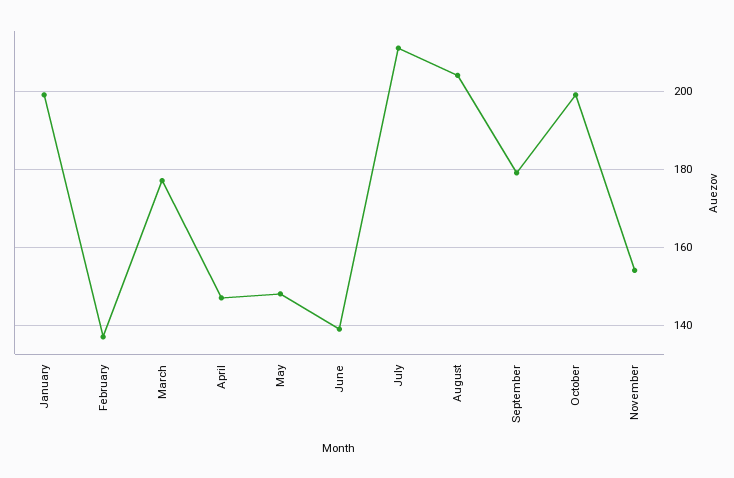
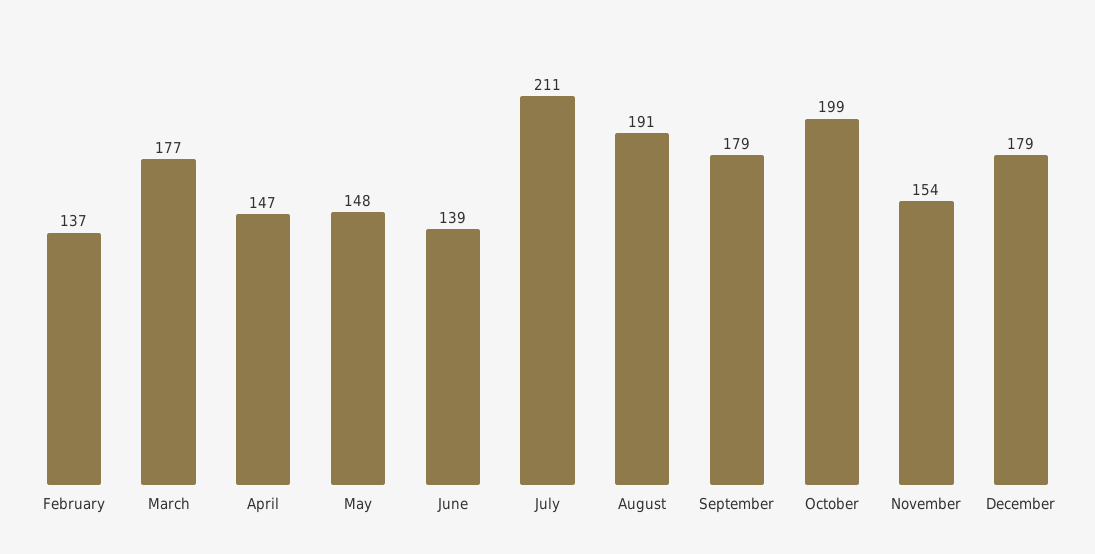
January: 200 -> none
August: 205 -> 191
December: none -> 179

